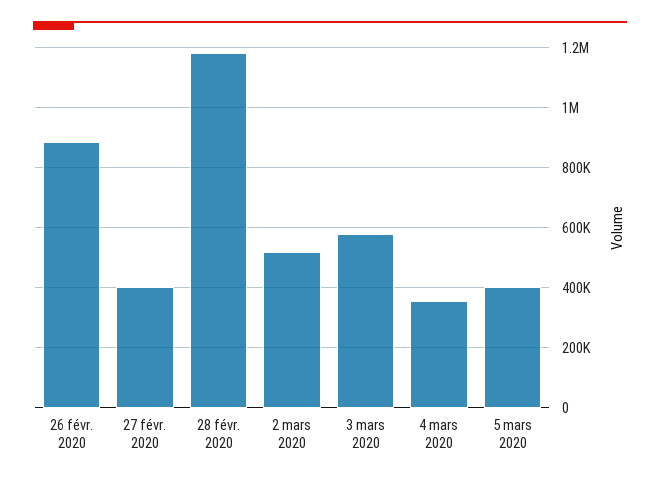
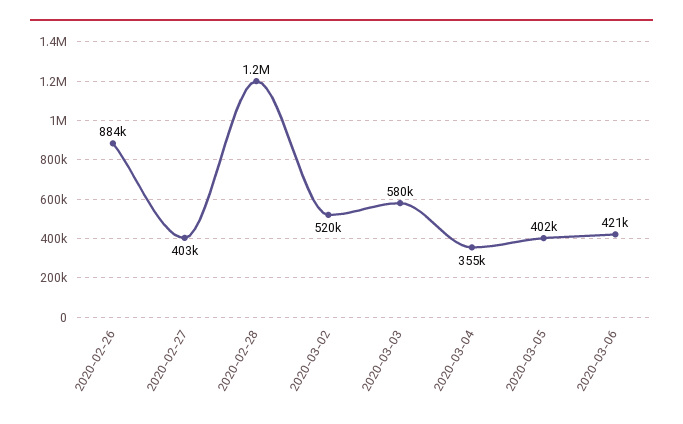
2020-03-06: none -> 421000

